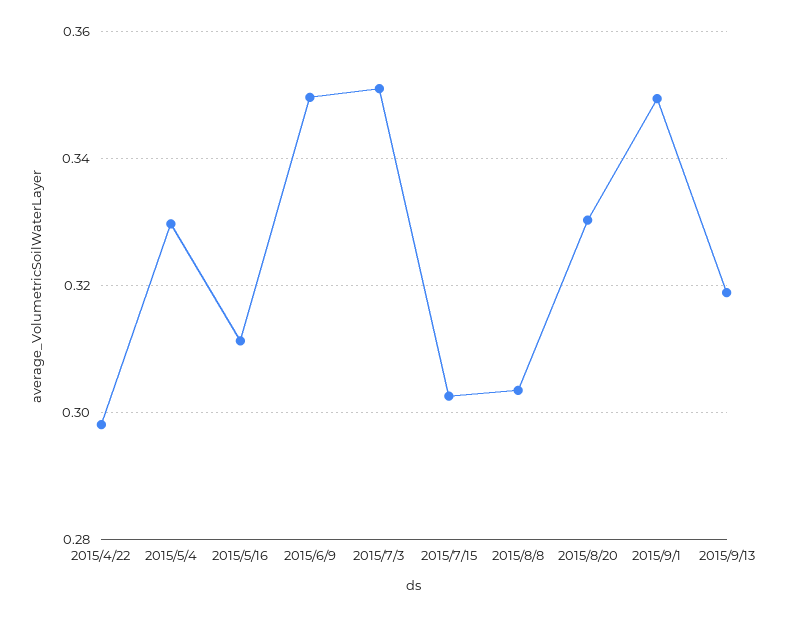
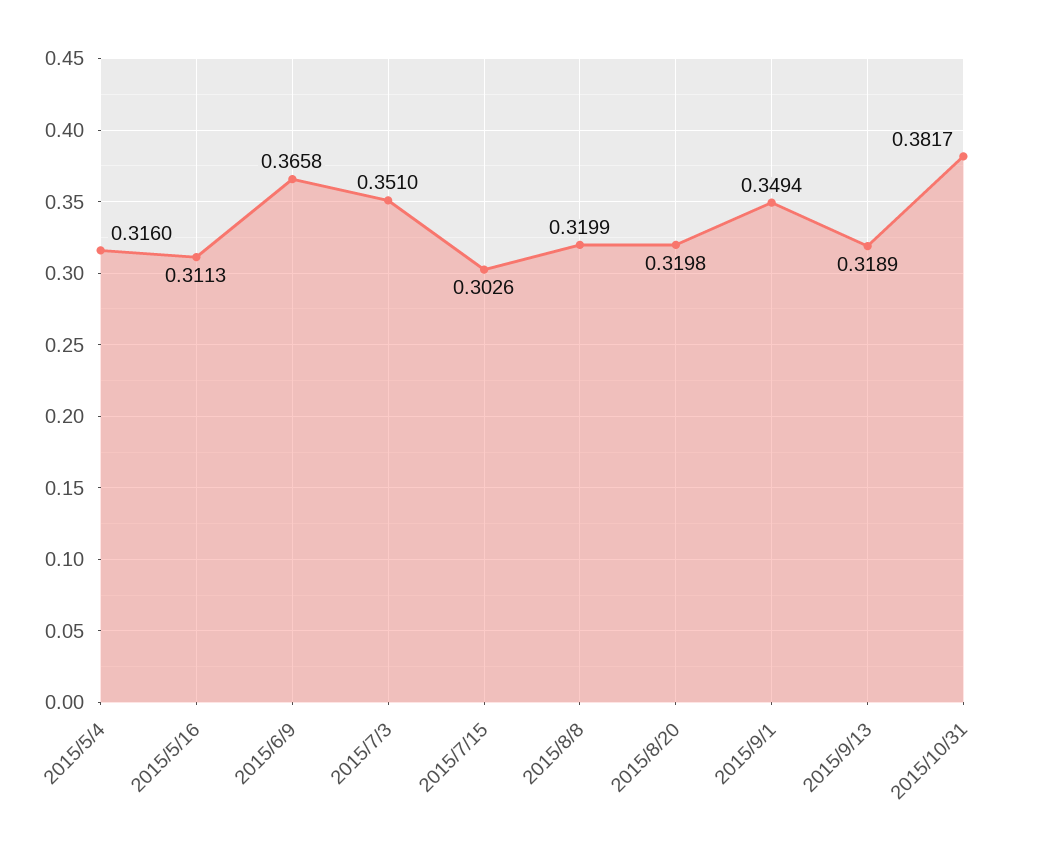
2015/4/22: 0.298 -> none
2015/5/4: 0.33 -> 0.316
2015/6/9: 0.35 -> 0.3658
2015/8/8: 0.304 -> 0.3199
2015/8/20: 0.33 -> 0.3198
2015/10/31: none -> 0.3817

